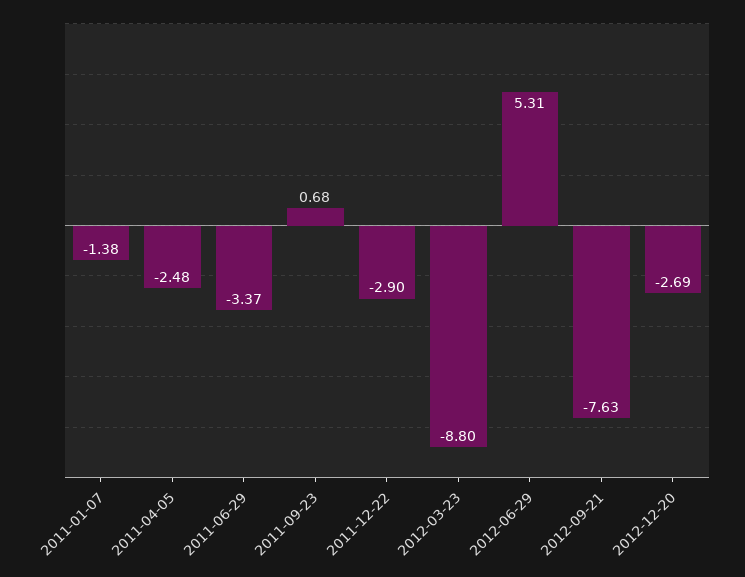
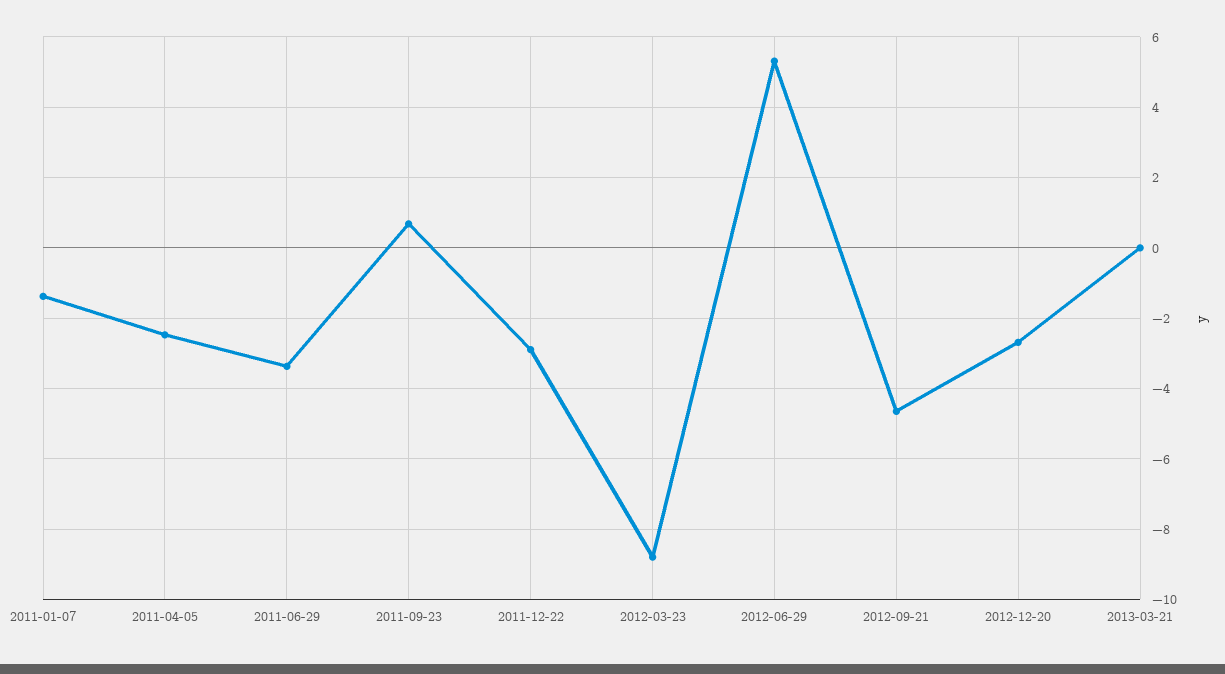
2012-09-21: -7.63 -> -4.6
2013-03-21: none -> 0

